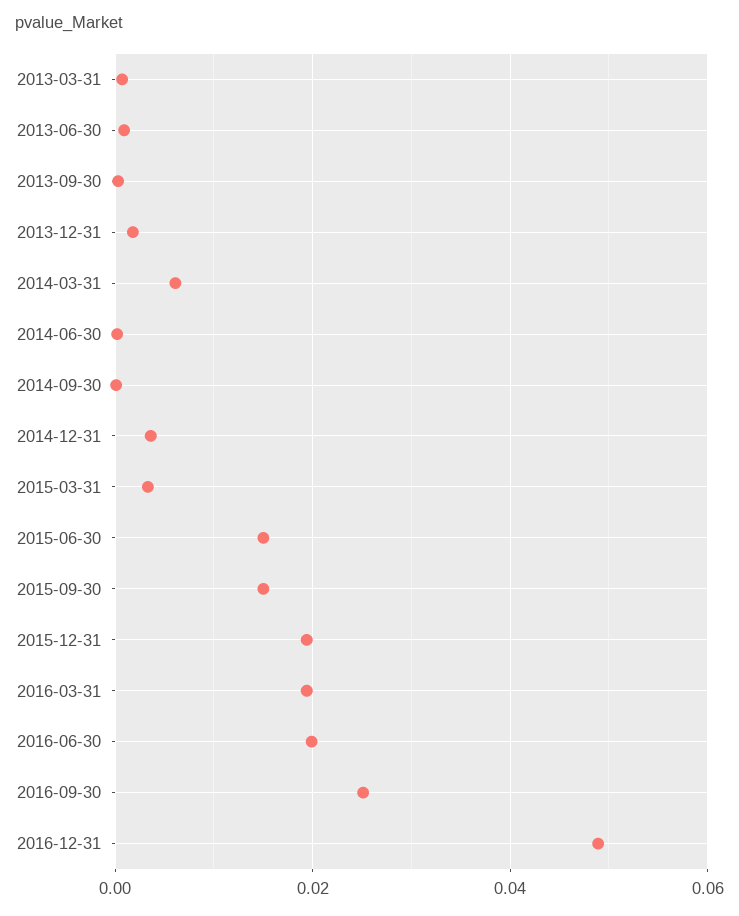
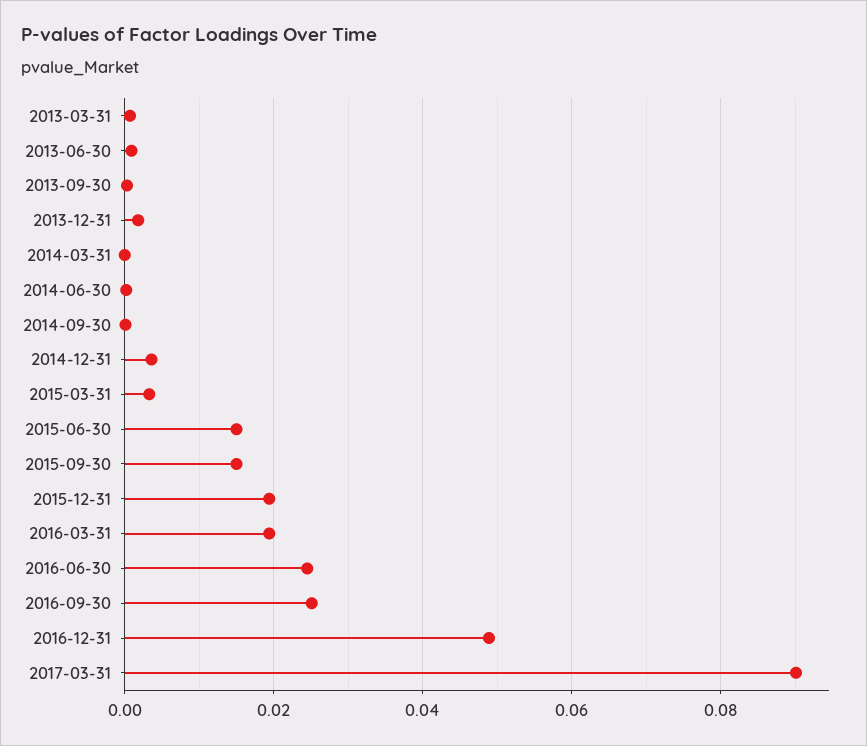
2014-03-31: 0.006 -> 0
2016-06-30: 0.02 -> 0.024
2017-03-31: none -> 0.09

